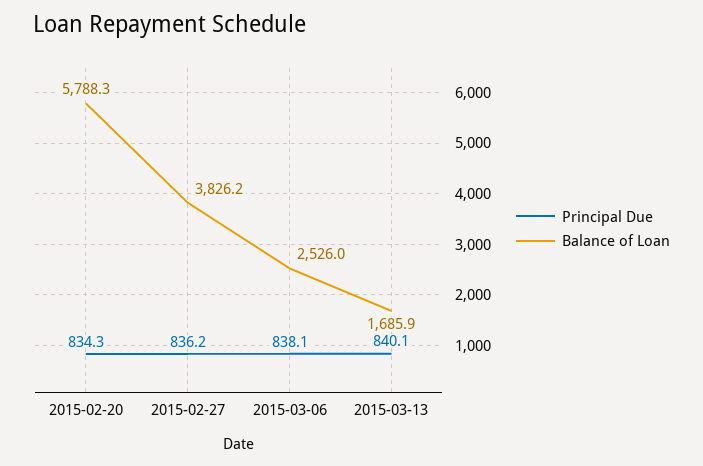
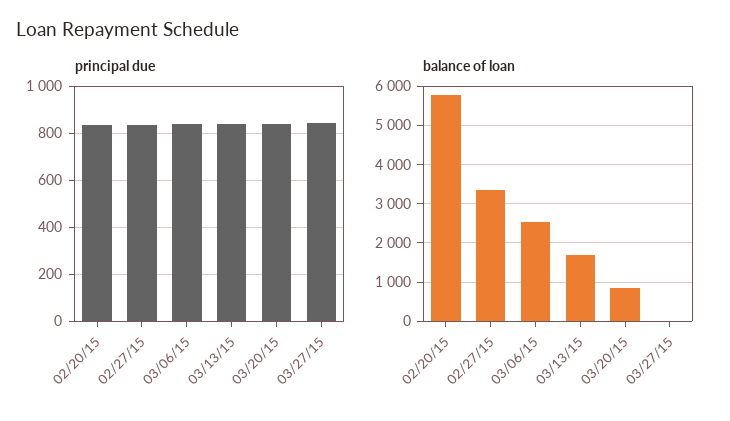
Balance of Loan, 2015-02-27: 3826.2 -> 3400
Principal Due, 03/20/15: none -> 850
Principal Due, 03/27/15: none -> 850
Balance of Loan, 03/20/15: none -> 800
Balance of Loan, 03/27/15: none -> 0

